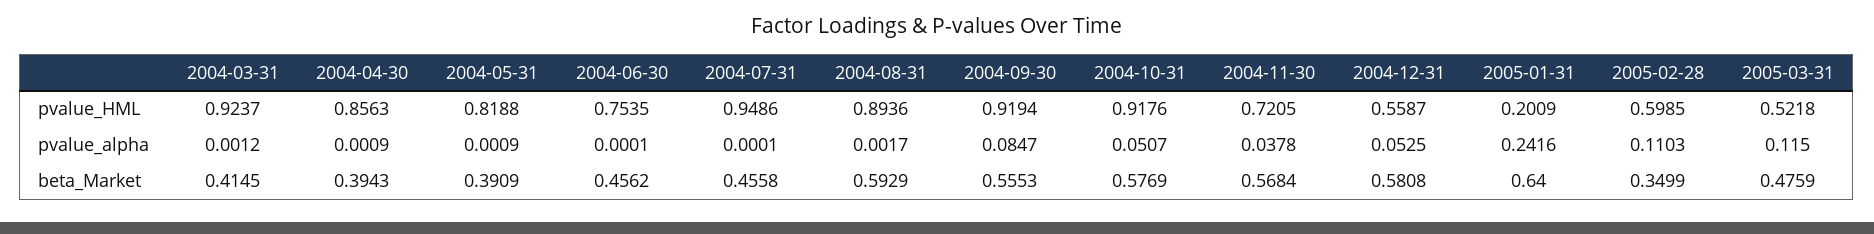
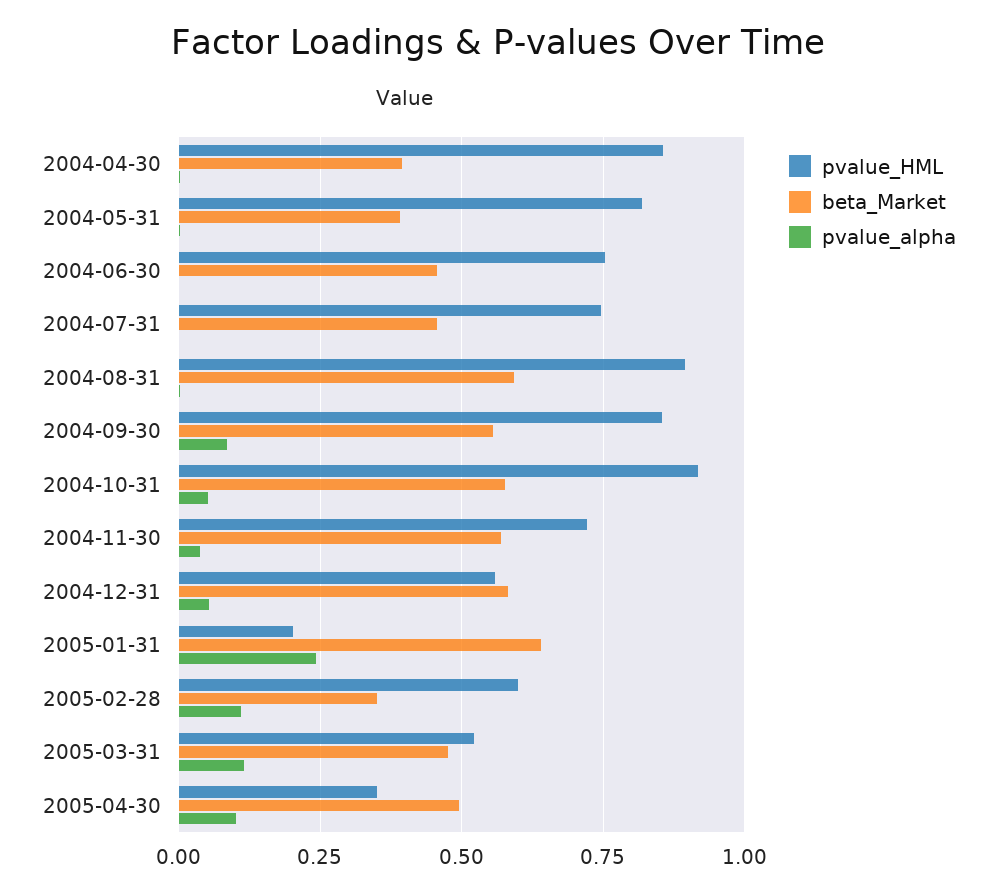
pvalue_HML, 2004-03-31: 0.9237 -> none
pvalue_HML, 2004-07-31: 0.9486 -> 0.75
pvalue_HML, 2004-09-30: 0.9194 -> 0.85
pvalue_alpha, 2004-03-31: 0.0012 -> none
beta_Market, 2004-03-31: 0.4145 -> none
pvalue_HML, 2005-04-30: none -> 0.35
beta_Market, 2005-04-30: none -> 0.5
pvalue_alpha, 2005-04-30: none -> 0.1

